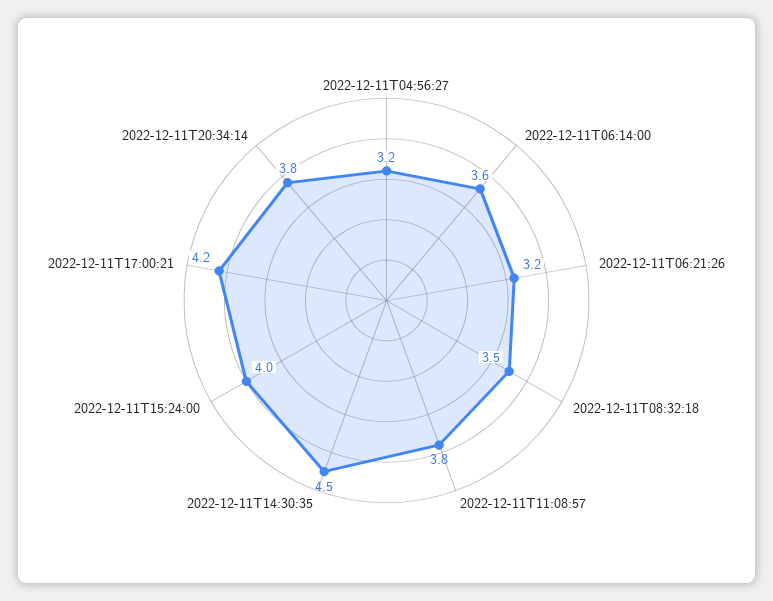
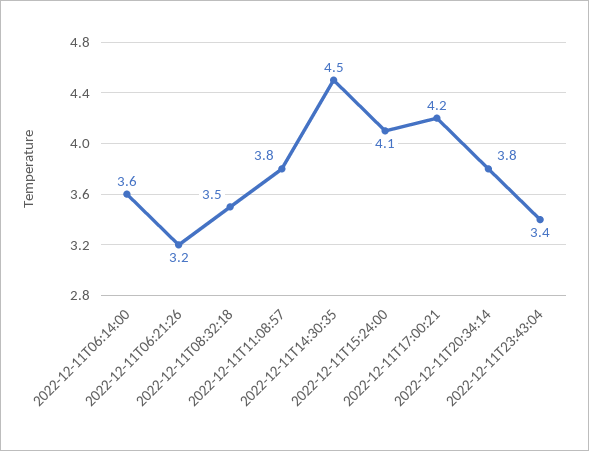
2022-12-11T04:56:27: 3.2 -> none
2022-12-11T15:24:00: 4 -> 4.1
2022-12-11T23:43:04: none -> 3.4

